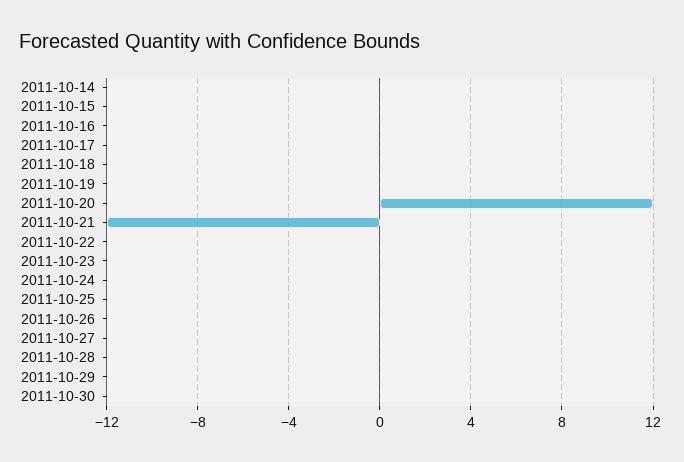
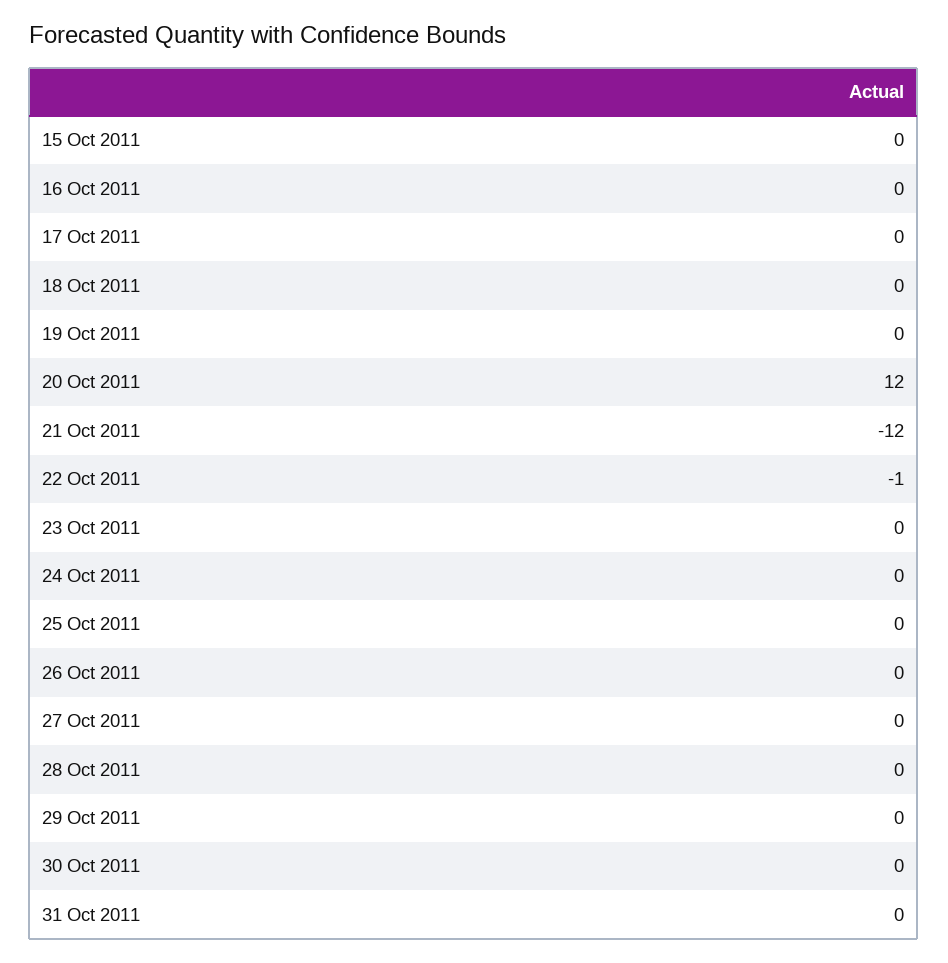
2011-10-14: 0 -> none
2011-10-22: 0 -> -1
31 Oct 2011: none -> 0

